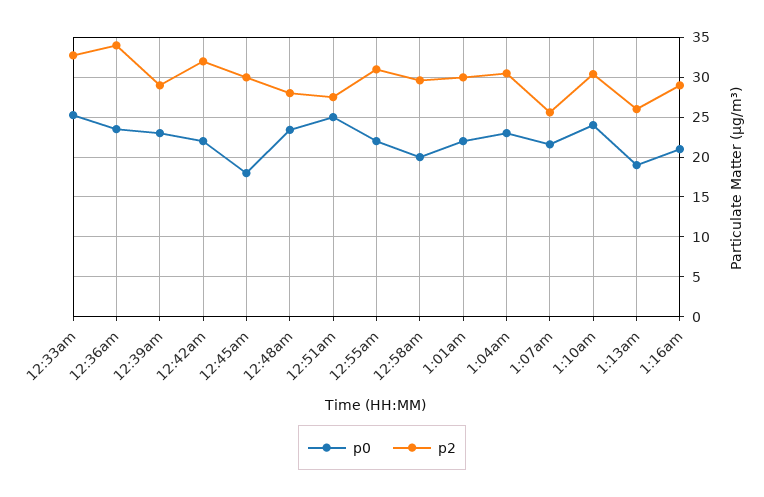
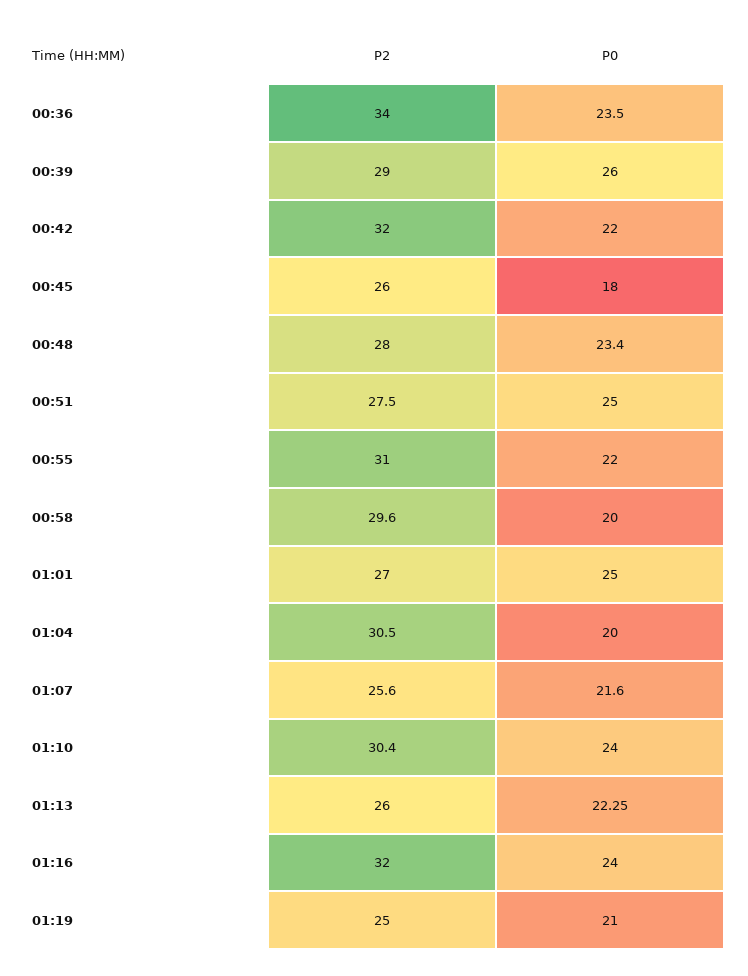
p0, 12:33am: 25 -> none
p2, 12:33am: 33 -> none
p0, 12:39am: 23 -> 26
p2, 12:45am: 30 -> 26
p0, 1:01am: 22 -> 25
p2, 1:01am: 30 -> 27
p0, 1:04am: 23 -> 20
p0, 1:13am: 19 -> 22.25
p0, 1:16am: 21 -> 24
p2, 1:16am: 29 -> 32
p2, 01:19: none -> 25
p0, 01:19: none -> 21

